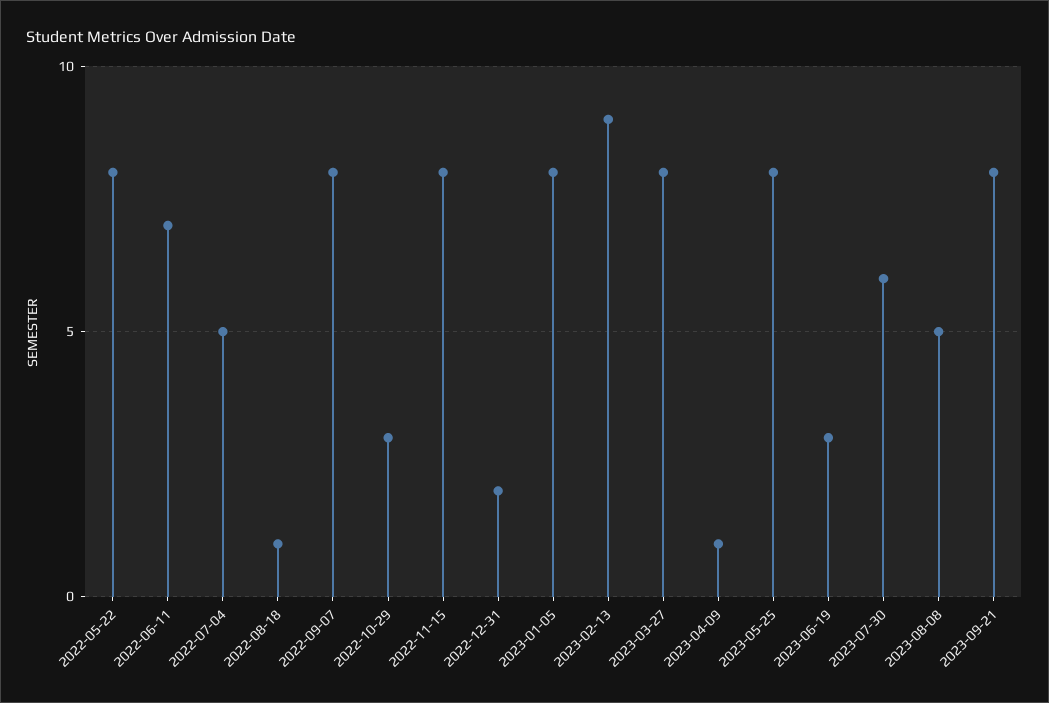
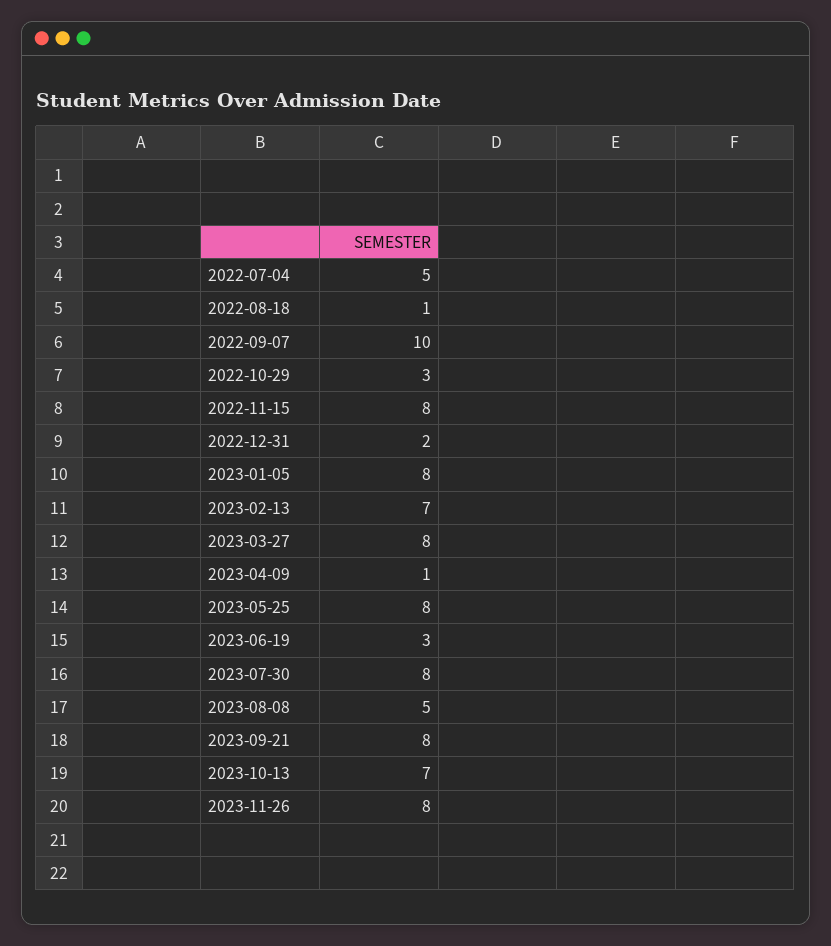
2022-05-22: 8 -> none
2022-06-11: 7 -> none
2022-09-07: 8 -> 10
2023-02-13: 9 -> 7
2023-07-30: 6 -> 8
2023-10-13: none -> 7
2023-11-26: none -> 8

